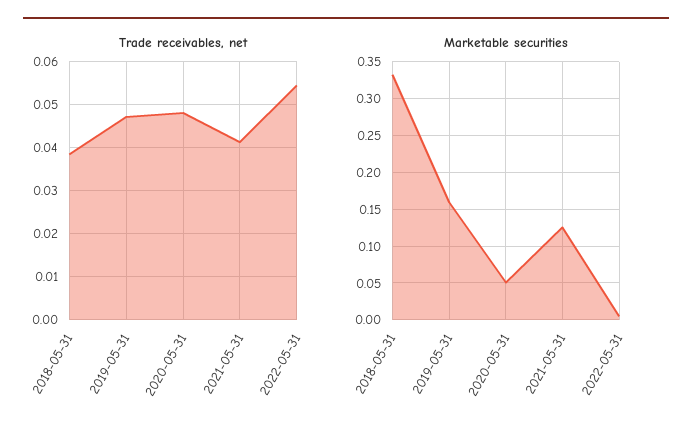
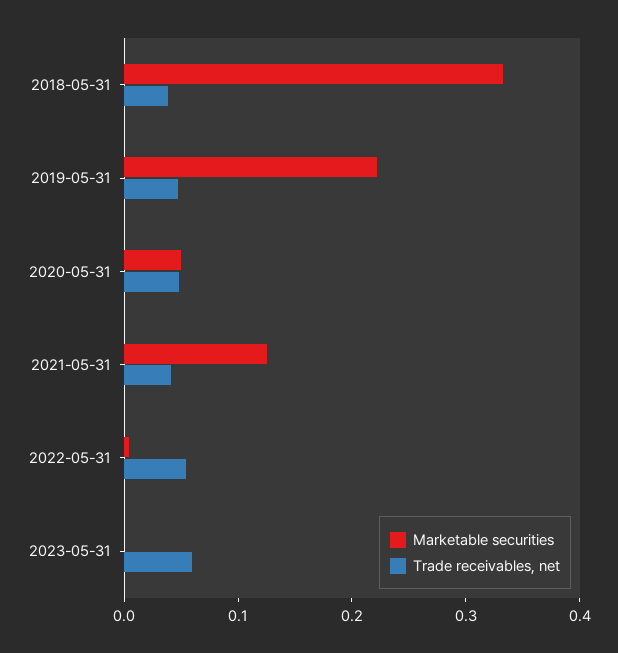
Marketable securities, 2019-05-31: 0.16 -> 0.22
Marketable securities, 2023-05-31: none -> 0
Trade receivables, net, 2023-05-31: none -> 0.06

